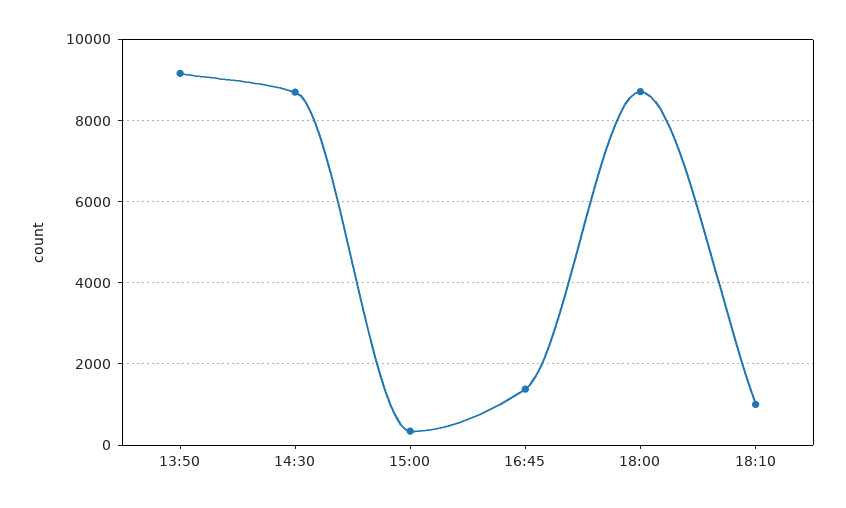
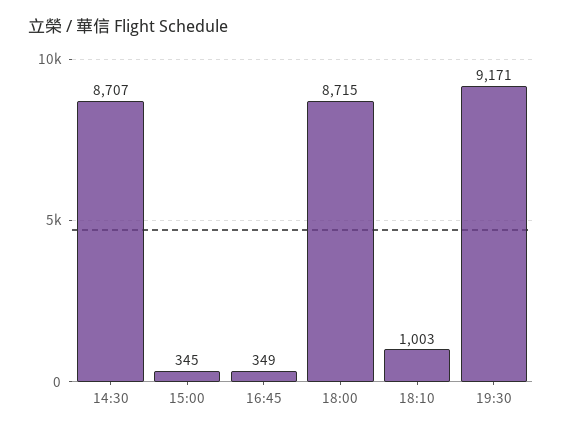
13:50: 9200 -> none
16:45: 1400 -> 349
19:30: none -> 9171

